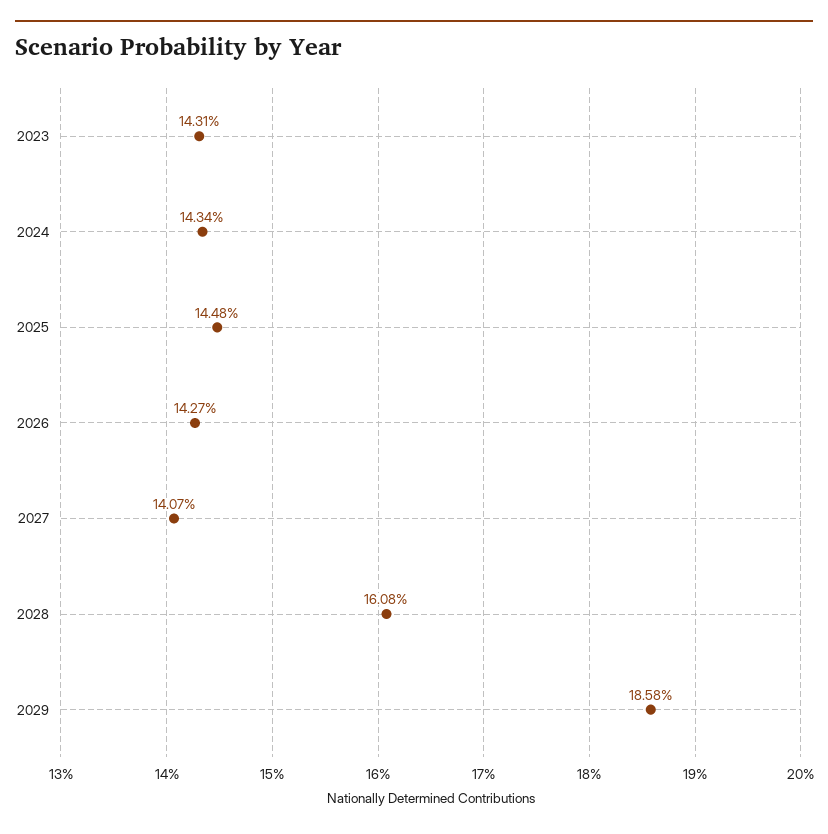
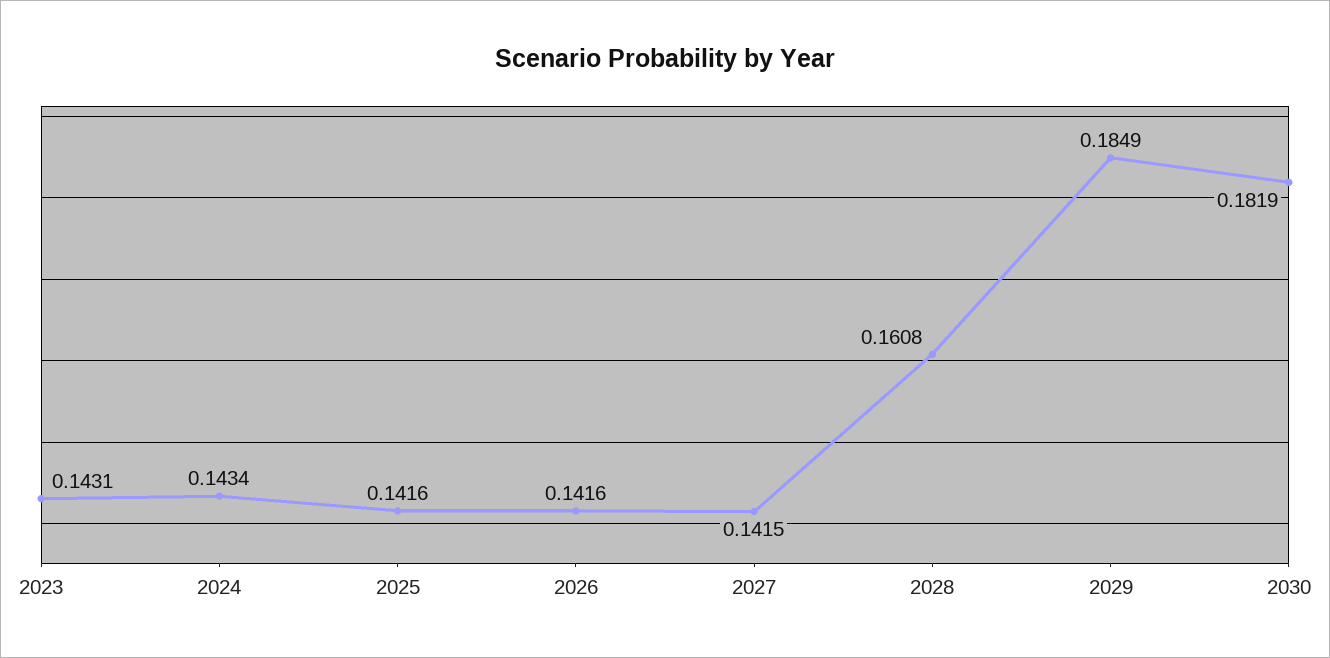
2025: 0.1448 -> 0.1416
2026: 0.1427 -> 0.1416
2027: 0.1407 -> 0.1415
2029: 0.1858 -> 0.1849
2030: none -> 0.1819

